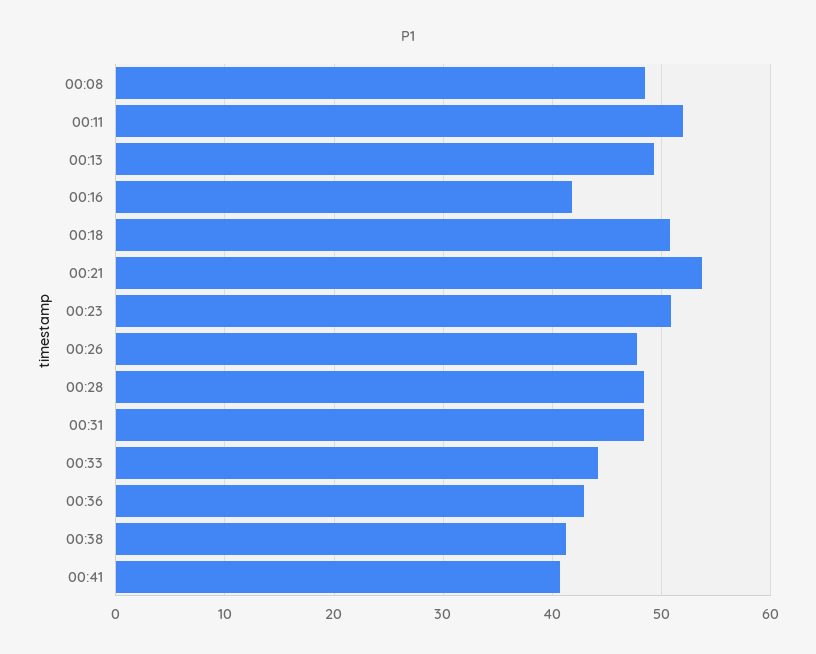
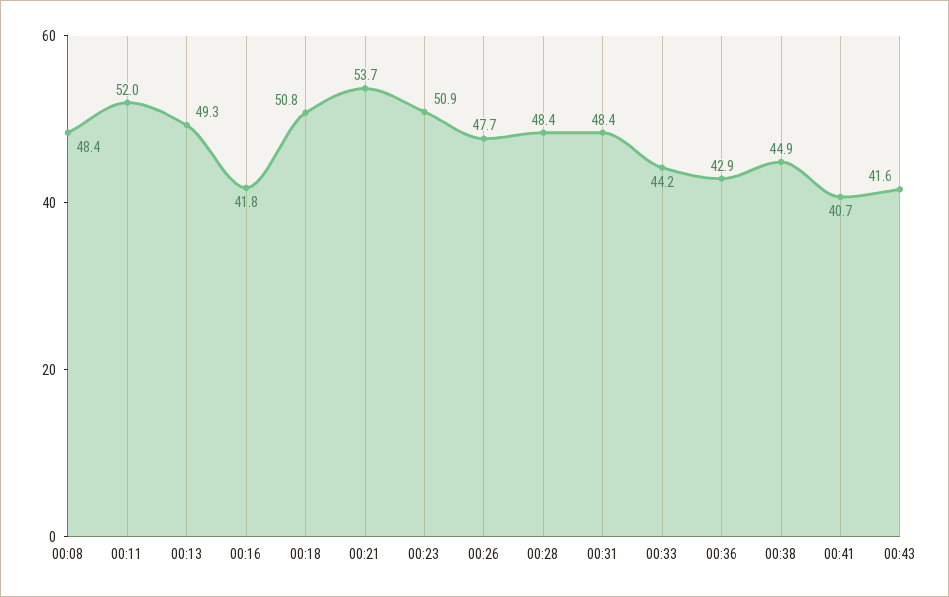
00:38: 41 -> 44.9
00:43: none -> 41.6

